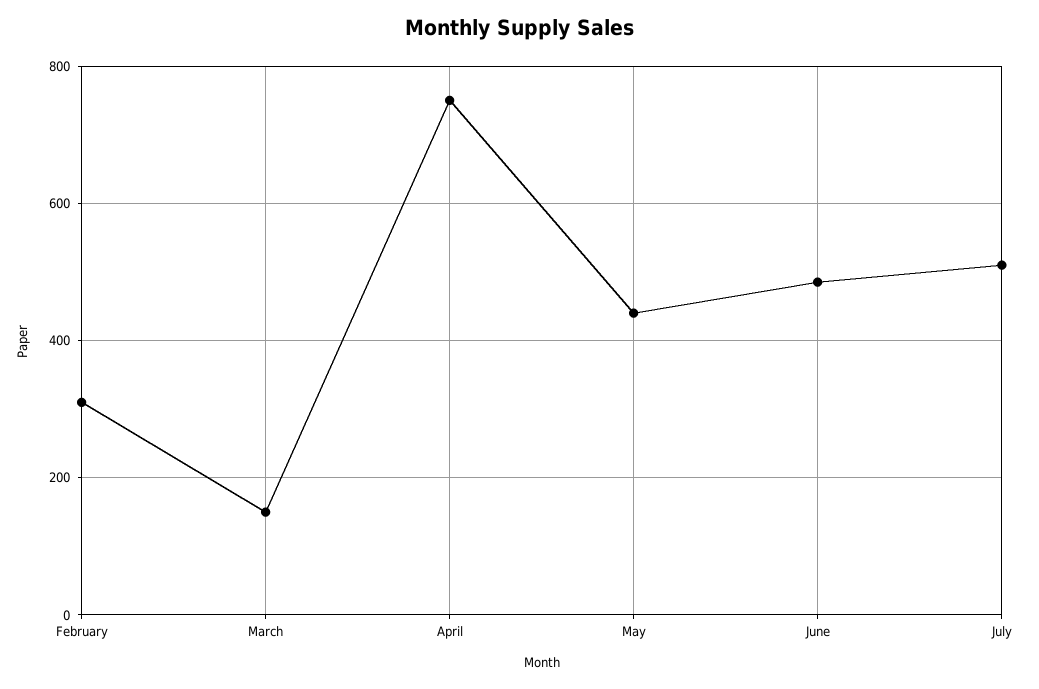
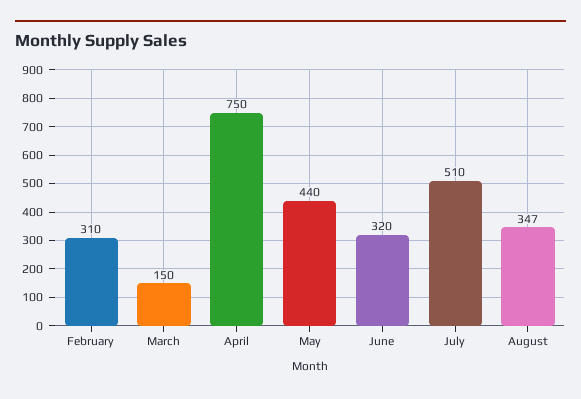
June: 480 -> 320
August: none -> 347

